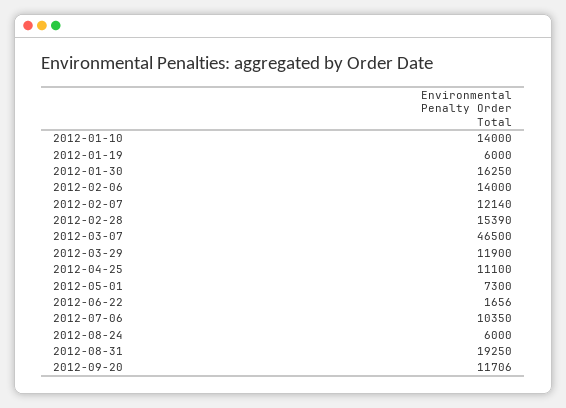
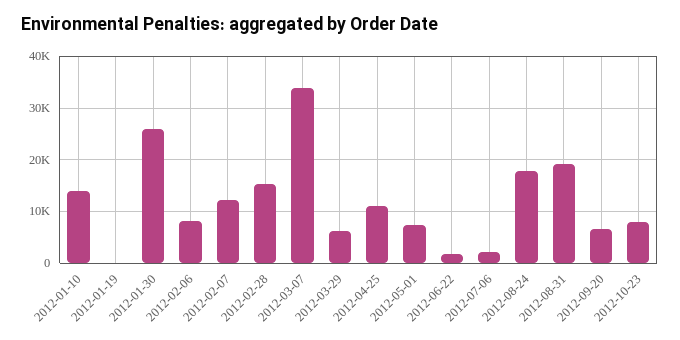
2012-01-19: 6000 -> 0
2012-01-30: 16250 -> 26000
2012-02-06: 14000 -> 8000
2012-03-07: 46500 -> 34000
2012-03-29: 11900 -> 6000
2012-07-06: 10350 -> 2000
2012-08-24: 6000 -> 18000
2012-09-20: 11706 -> 6000
2012-10-23: none -> 8000

